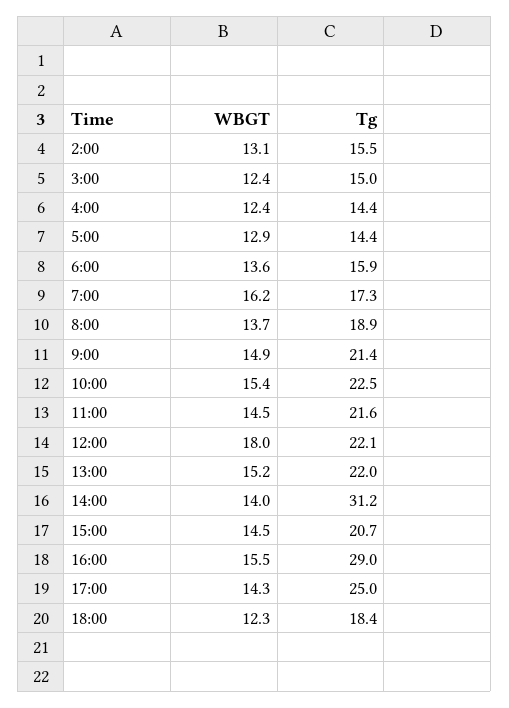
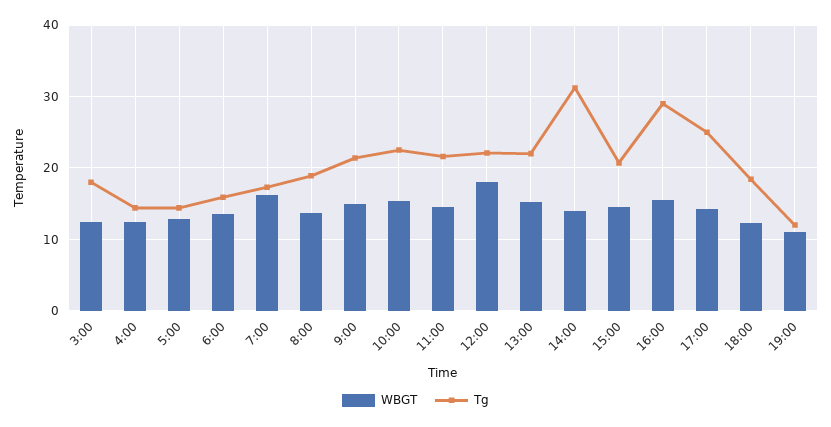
WBGT, 2:00: 13.1 -> none
Tg, 2:00: 15.5 -> none
Tg, 3:00: 15 -> 18
WBGT, 19:00: none -> 11
Tg, 19:00: none -> 12

